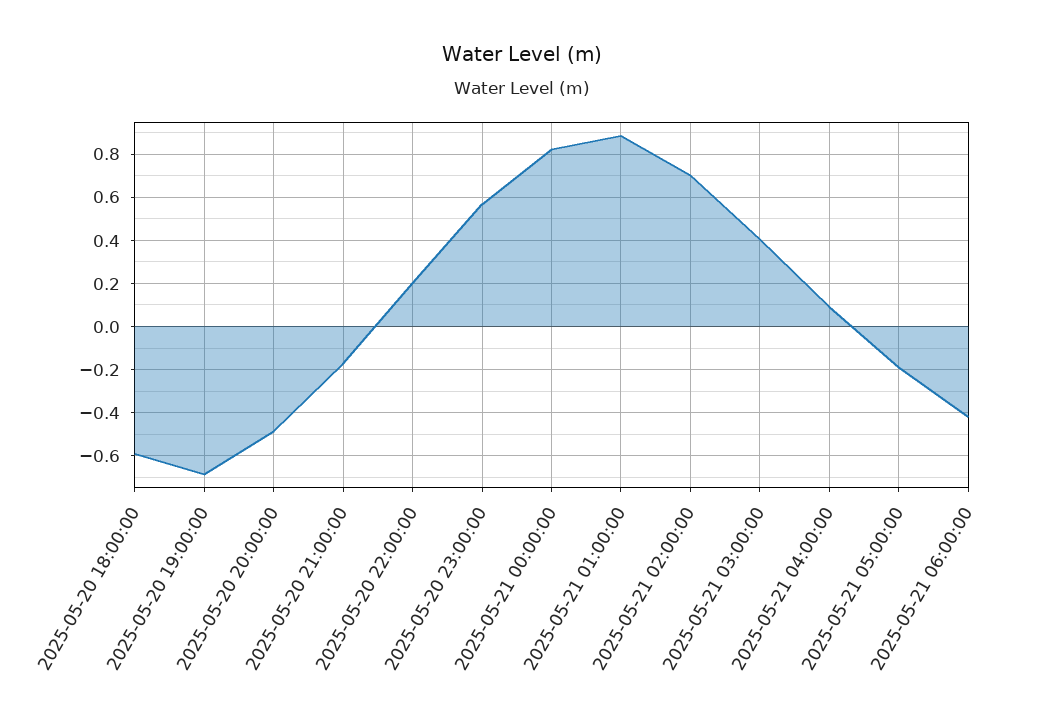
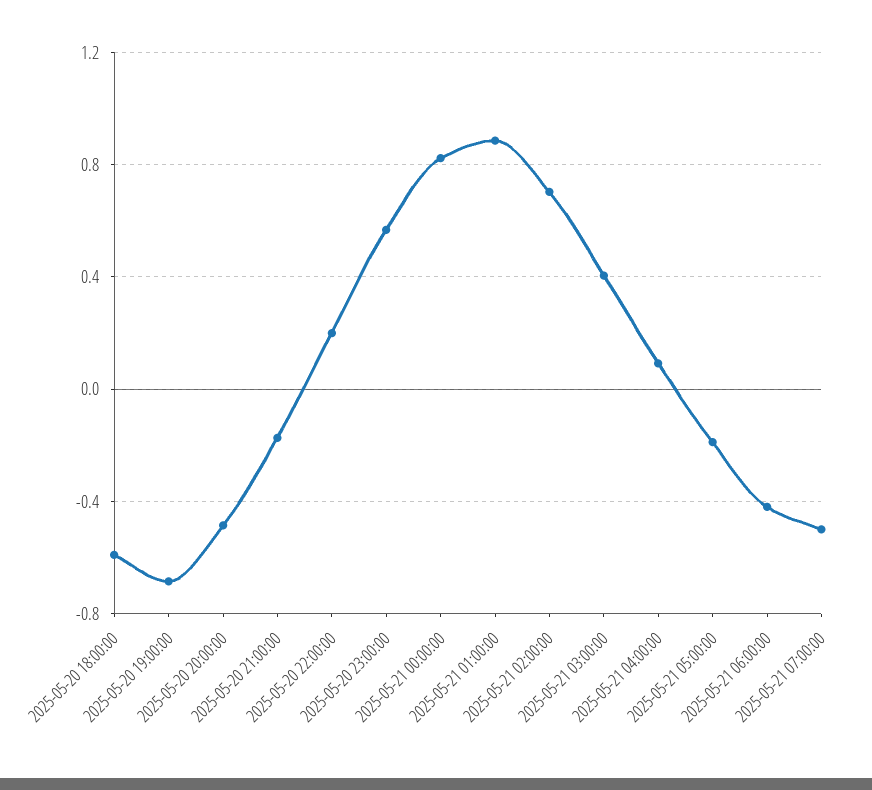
2025-05-21 07:00:00: none -> -0.5

